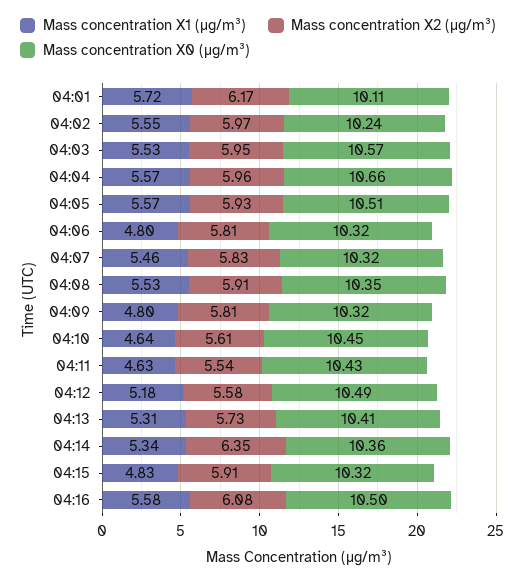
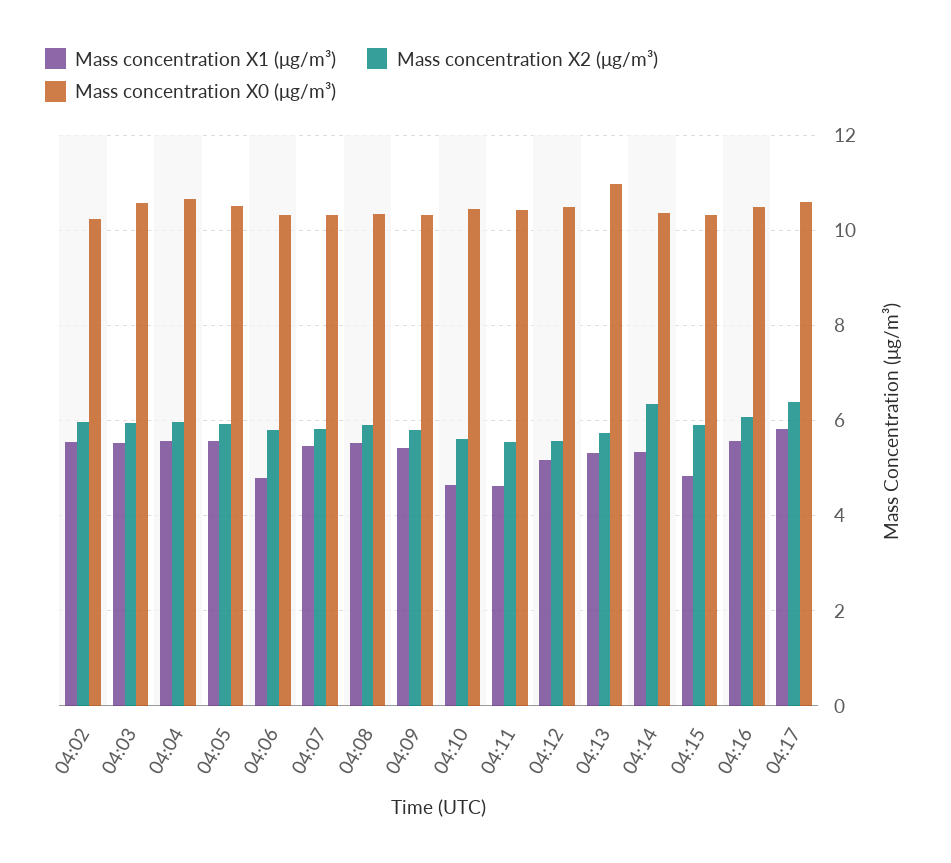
Mass concentration X1 (μg/m³), 04:01: 5.72 -> none
Mass concentration X2 (μg/m³), 04:01: 6.17 -> none
Mass concentration X0 (μg/m³), 04:01: 10.11 -> none
Mass concentration X1 (μg/m³), 04:09: 4.8 -> 5.4
Mass concentration X0 (μg/m³), 04:13: 10.41 -> 11
Mass concentration X1 (μg/m³), 04:17: none -> 5.8
Mass concentration X2 (μg/m³), 04:17: none -> 6.4
Mass concentration X0 (μg/m³), 04:17: none -> 10.6

